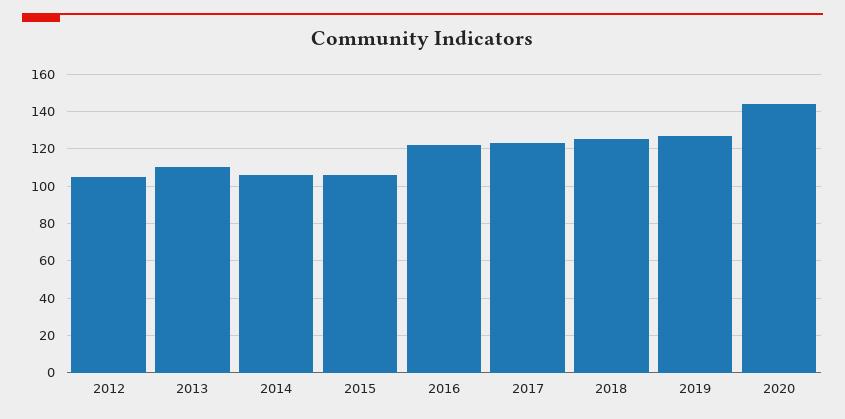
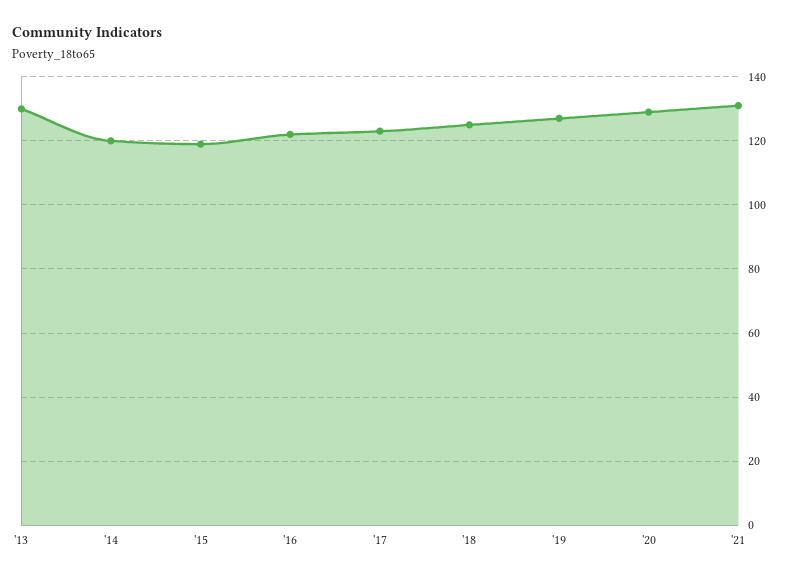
2012: 105 -> none
2013: 110 -> 130
2014: 105 -> 120
2015: 105 -> 120
2020: 145 -> 130
'21: none -> 130

